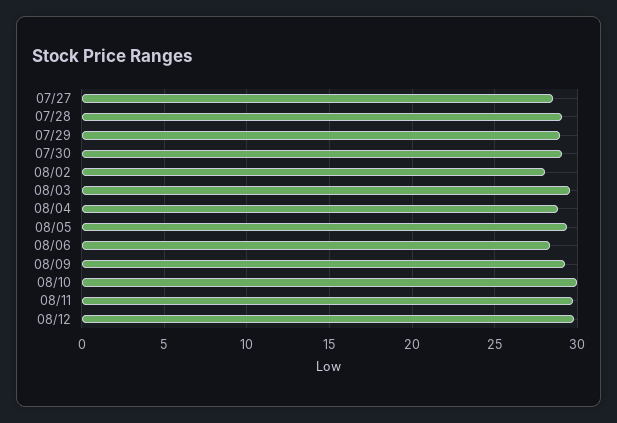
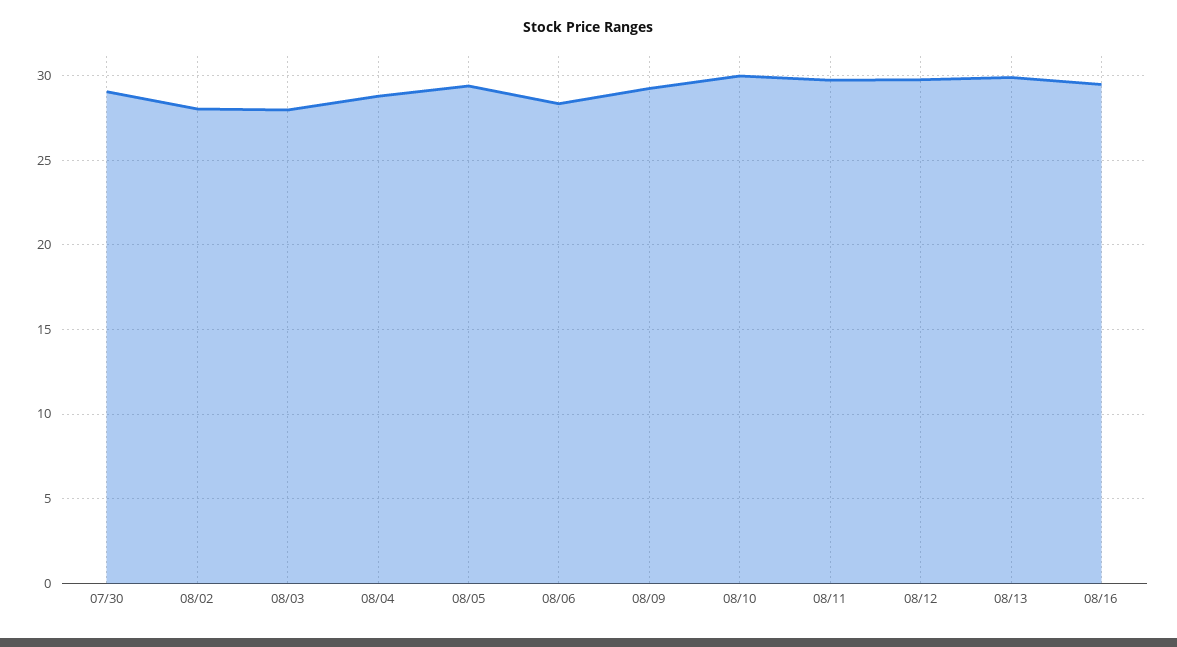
07/27: 28.5 -> none
07/28: 29 -> none
07/29: 29 -> none
08/03: 29.5 -> 28
08/13: none -> 30
08/16: none -> 29.5

